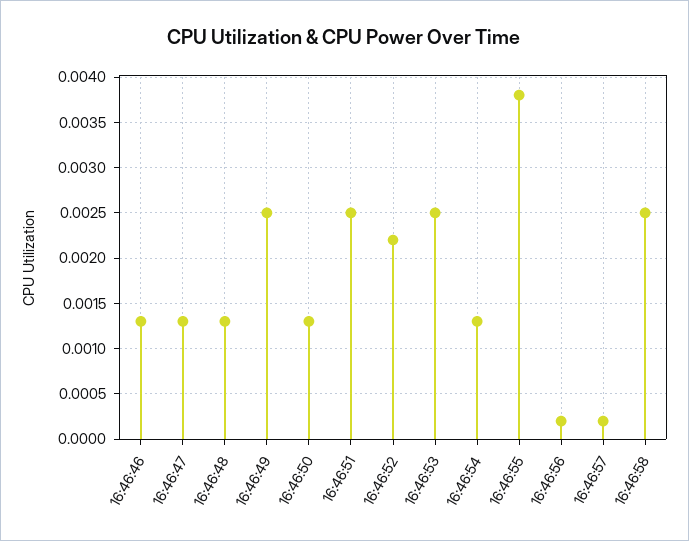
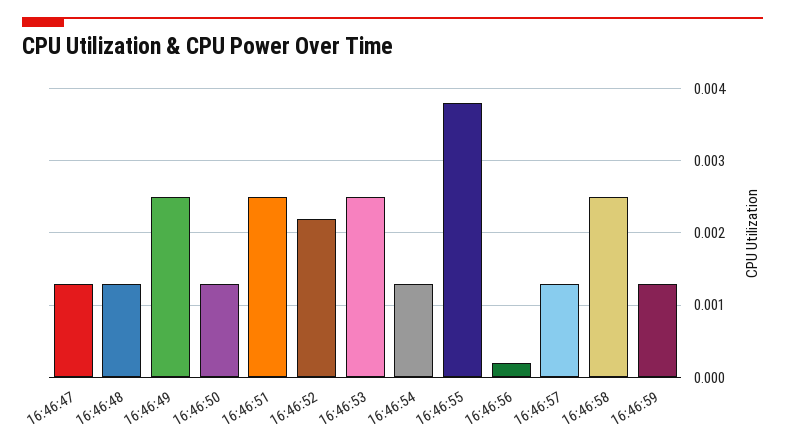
16:46:46: 0.0013 -> none
16:46:57: 0.0002 -> 0.0013
16:46:59: none -> 0.0013

